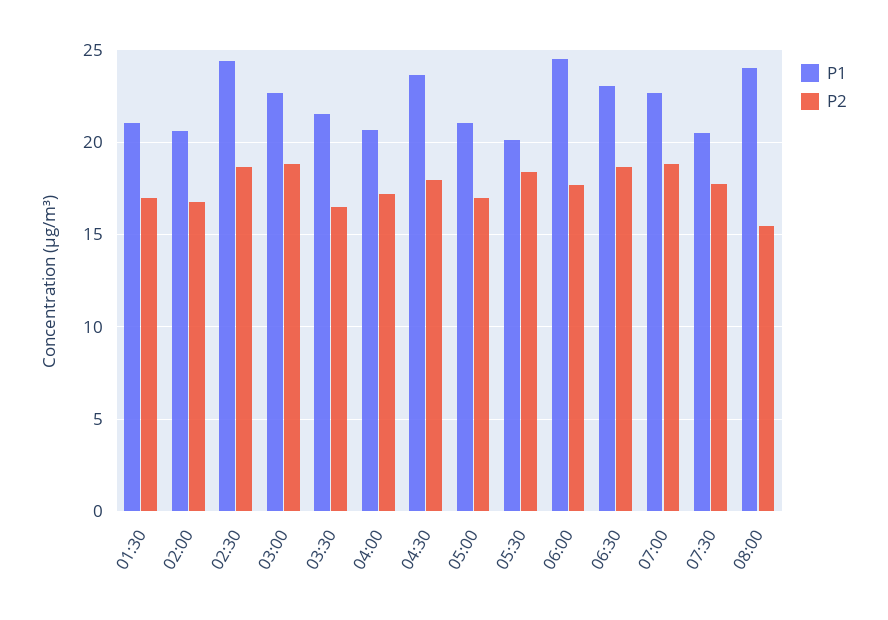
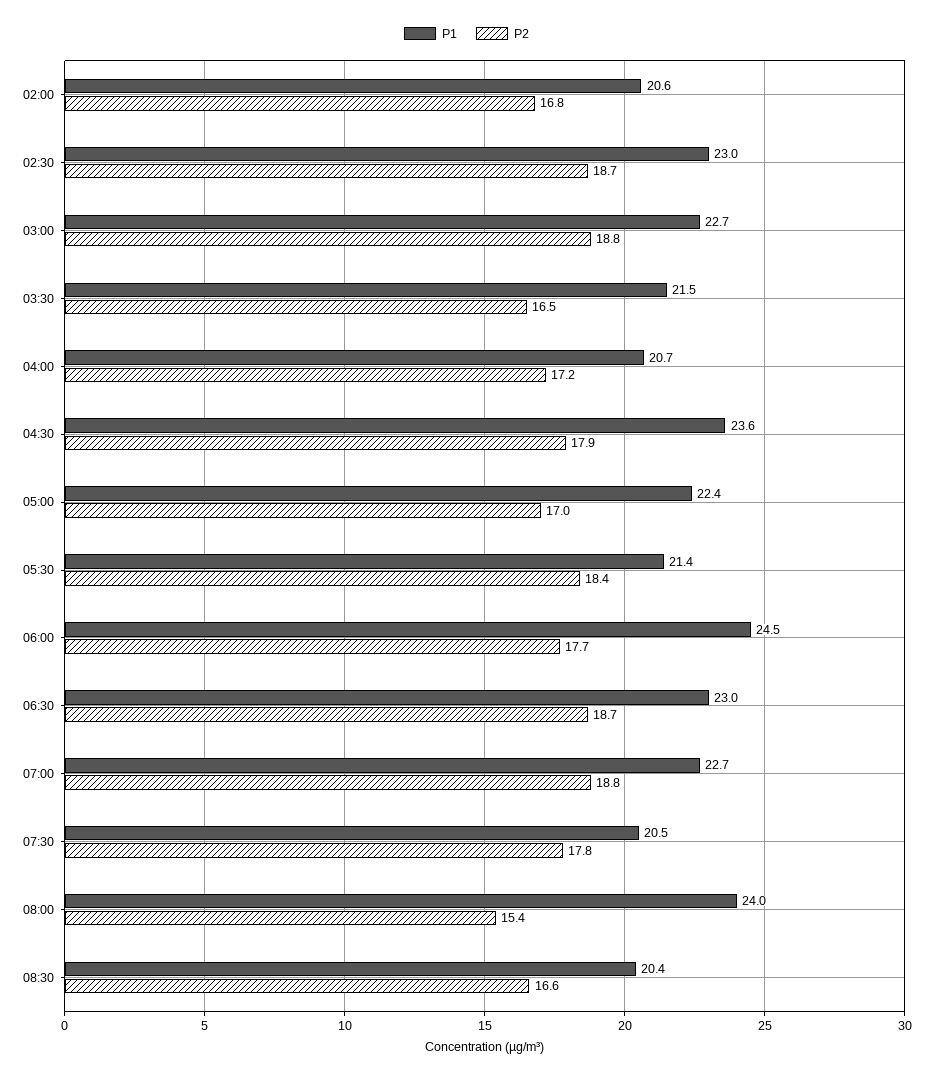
P1, 01:30: 21 -> none
P2, 01:30: 17 -> none
P1, 02:30: 24.5 -> 23
P1, 05:00: 21 -> 22.4
P1, 05:30: 20 -> 21.4
P1, 08:30: none -> 20.4
P2, 08:30: none -> 16.6

